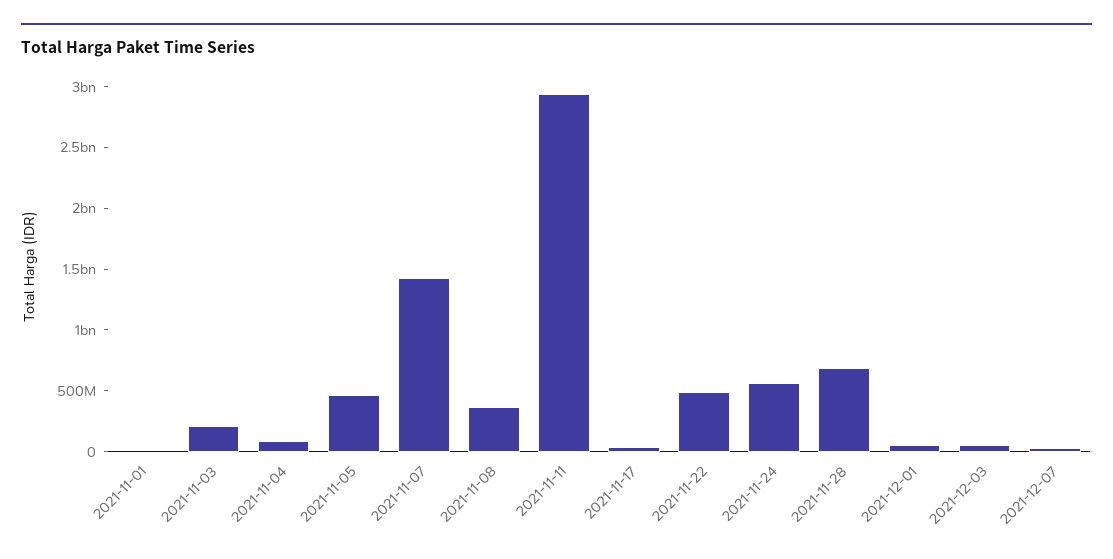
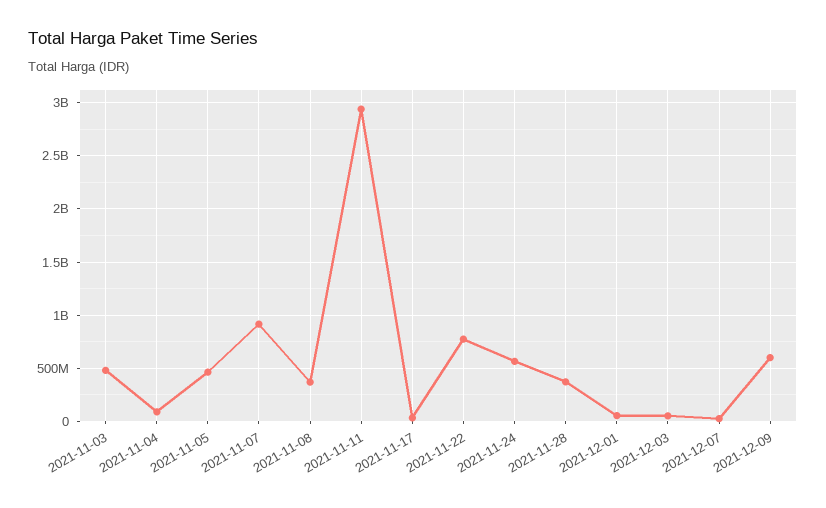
2021-11-01: 0 -> none
2021-11-03: 200000000 -> 500000000
2021-11-07: 1400000000 -> 900000000
2021-11-22: 500000000 -> 800000000
2021-11-28: 700000000 -> 400000000
2021-12-09: none -> 600000000

